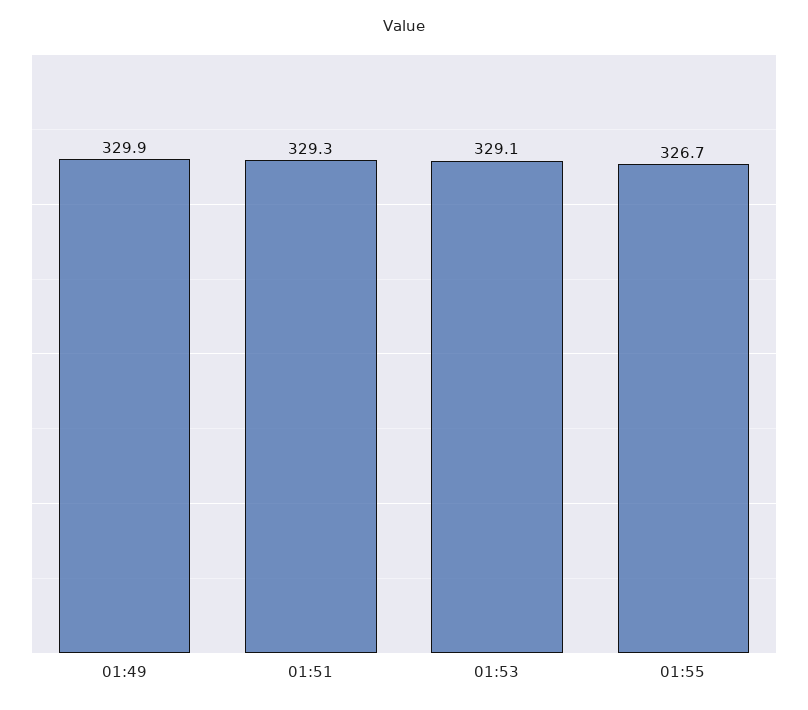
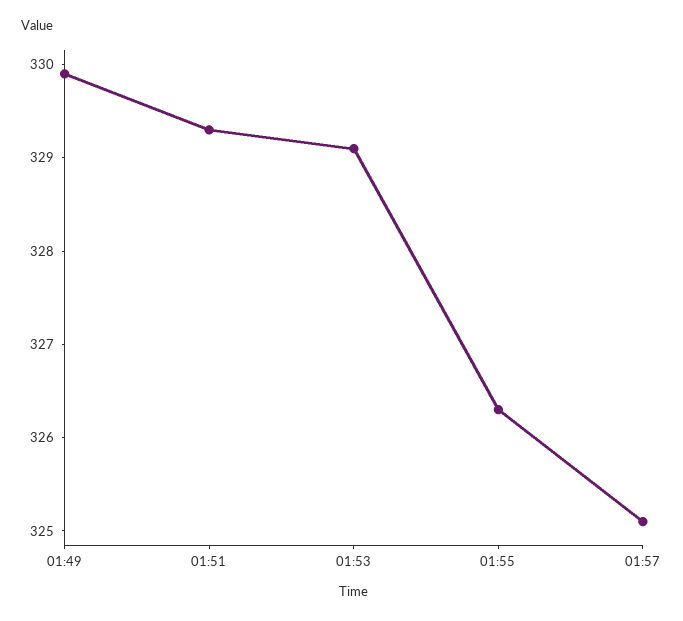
01:55: 326.7 -> 326.3
01:57: none -> 325.1

